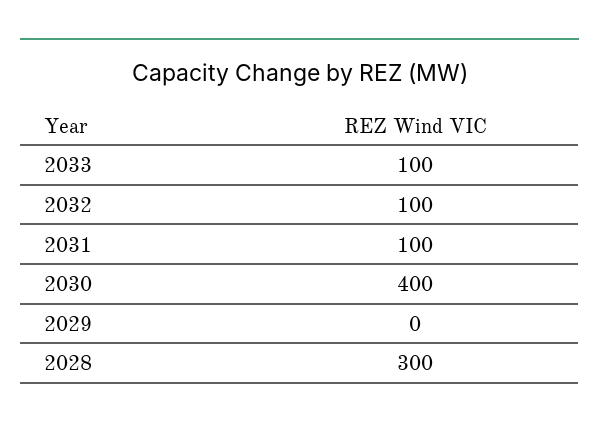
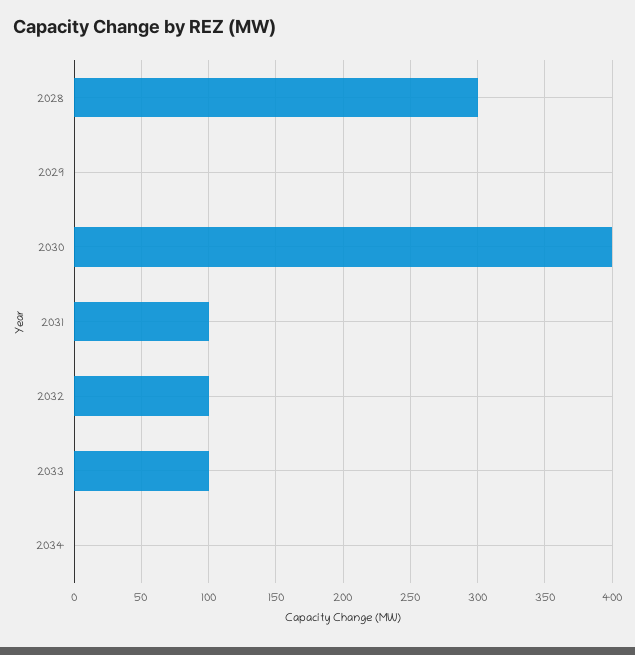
2034: none -> 0

